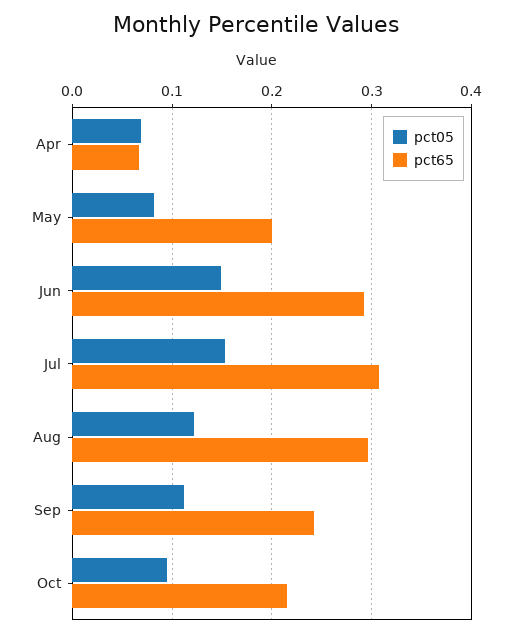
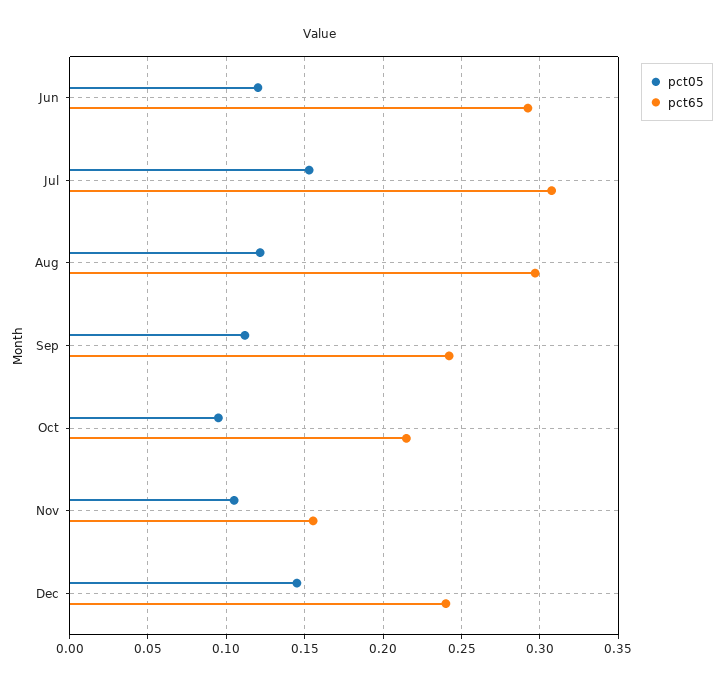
pct05, Apr: 0.07 -> none
pct65, Apr: 0.07 -> none
pct05, May: 0.08 -> none
pct65, May: 0.2 -> none
pct05, Jun: 0.15 -> 0.12
pct05, Nov: none -> 0.105
pct65, Nov: none -> 0.155
pct05, Dec: none -> 0.145
pct65, Dec: none -> 0.24

